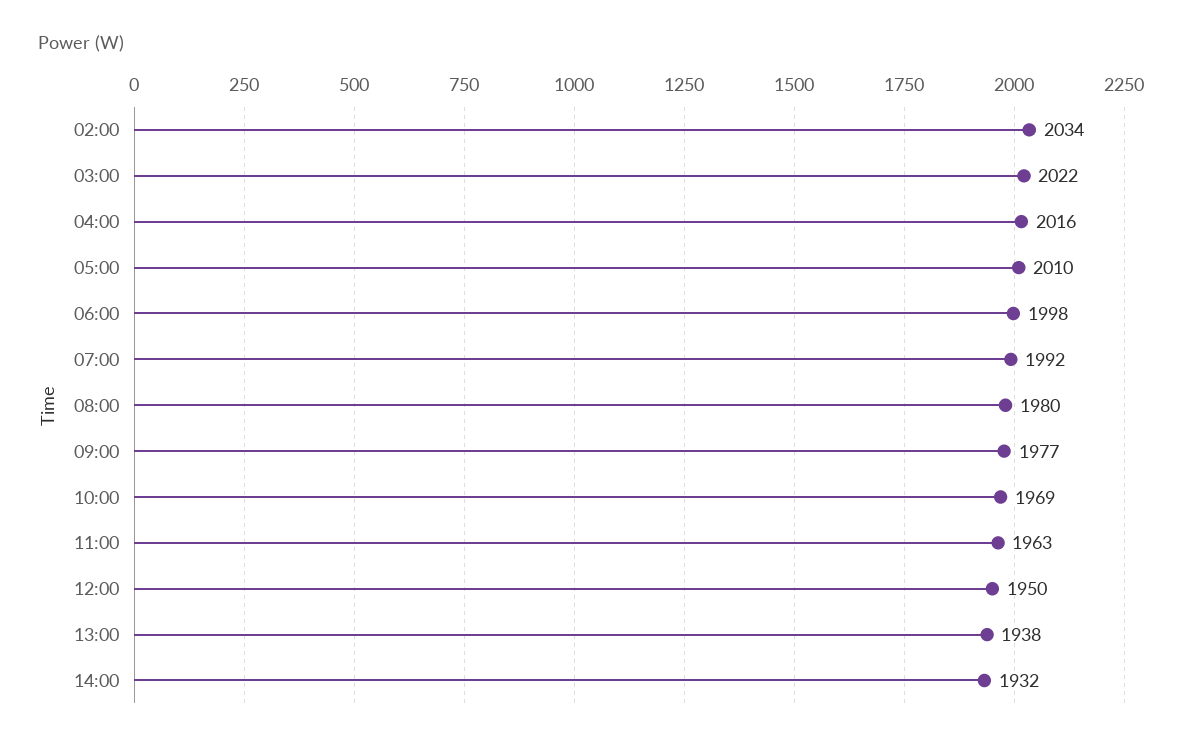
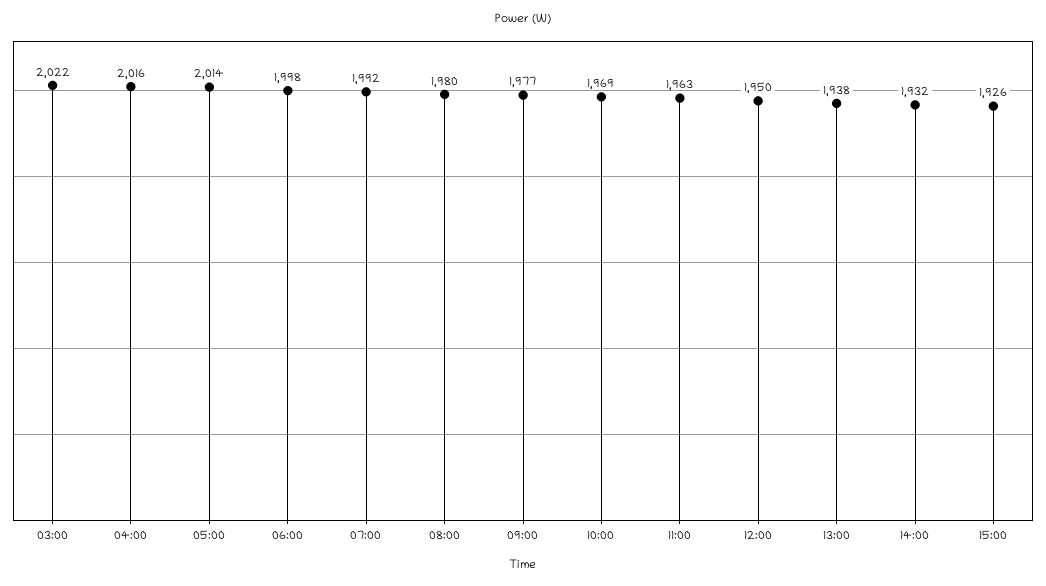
02:00: 2034 -> none
05:00: 2010 -> 2014
15:00: none -> 1926

